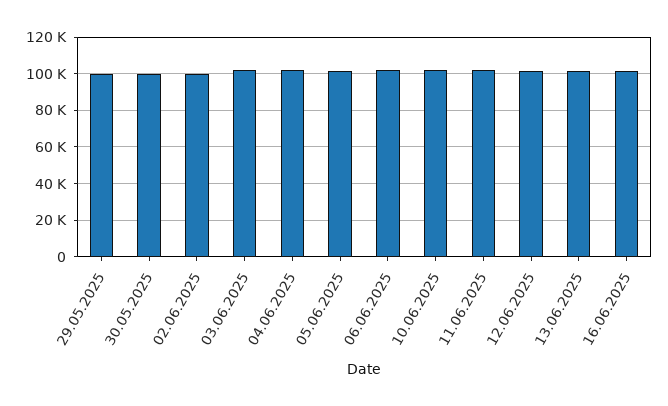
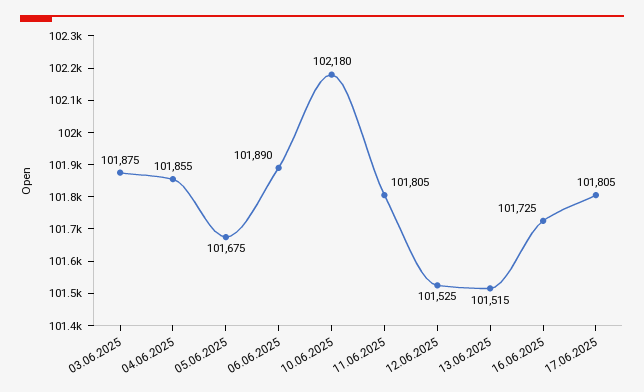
29.05.2025: 100000 -> none
30.05.2025: 100000 -> none
02.06.2025: 100000 -> none
17.06.2025: none -> 101805

